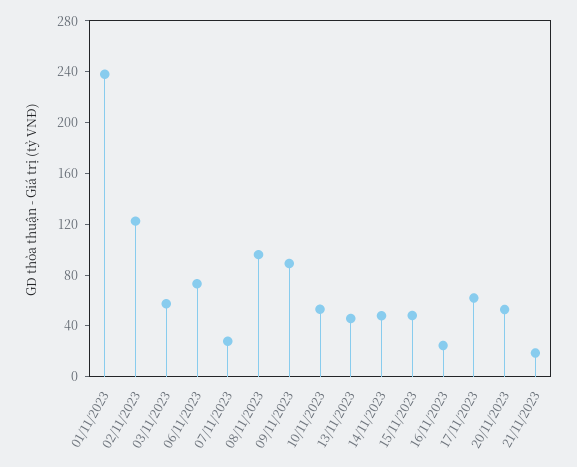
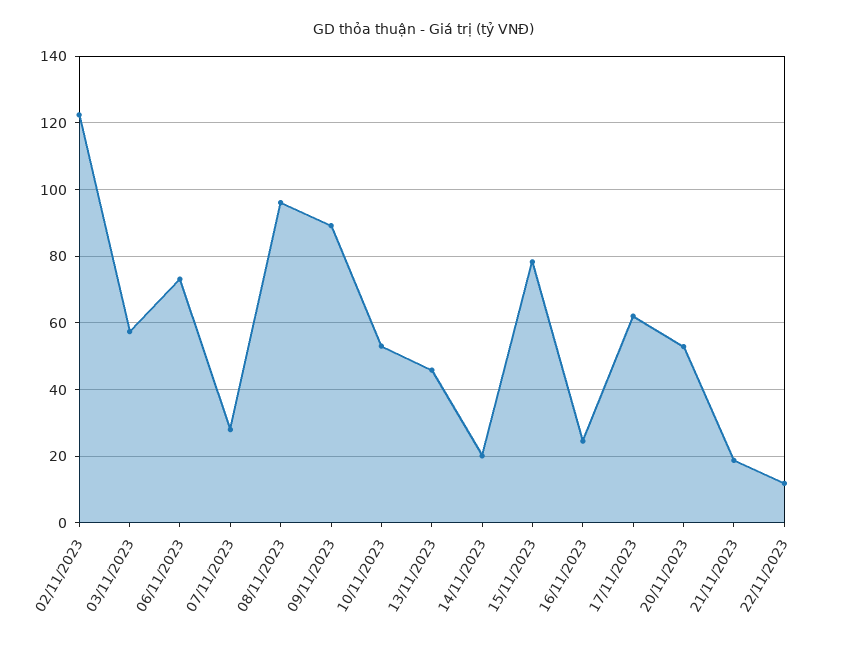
01/11/2023: 240 -> none
14/11/2023: 50 -> 20
15/11/2023: 50 -> 78
22/11/2023: none -> 12

